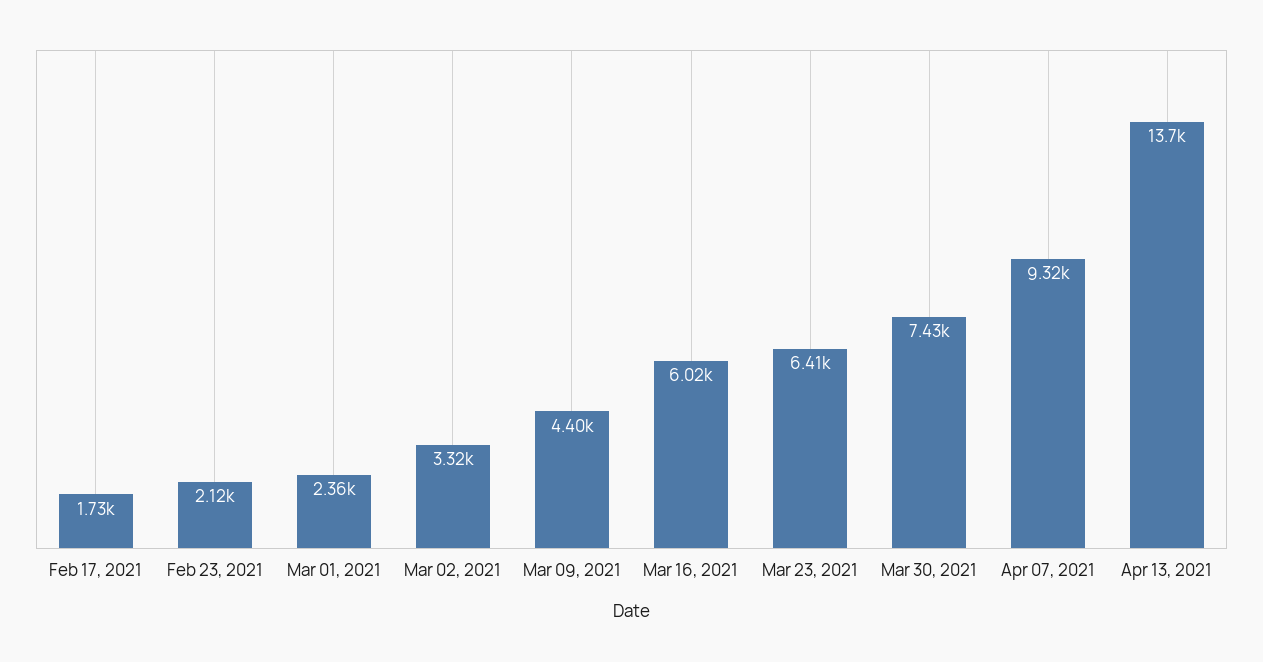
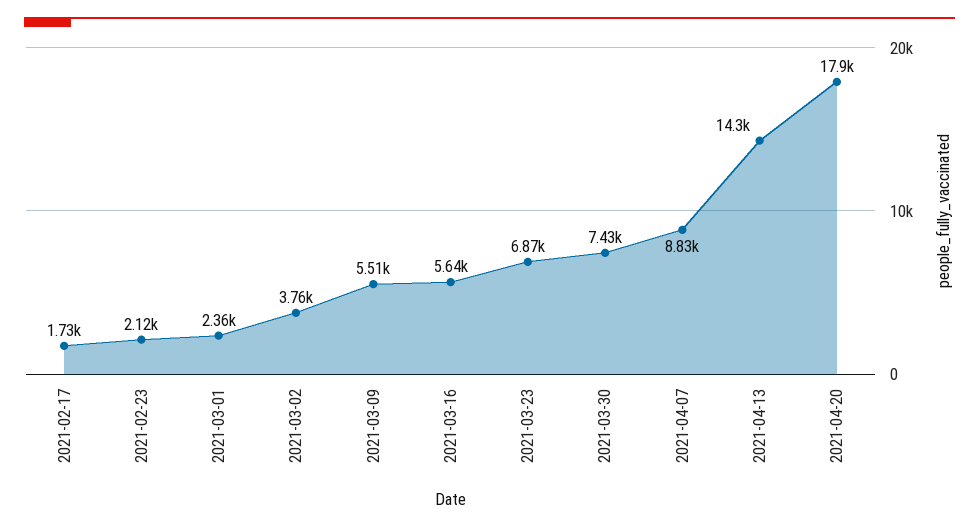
Mar 02, 2021: 3320 -> 3760
Mar 09, 2021: 4400 -> 5510
Mar 16, 2021: 6020 -> 5640
Mar 23, 2021: 6410 -> 6870
Apr 07, 2021: 9320 -> 8830
Apr 13, 2021: 13700 -> 14300
2021-04-20: none -> 17900

